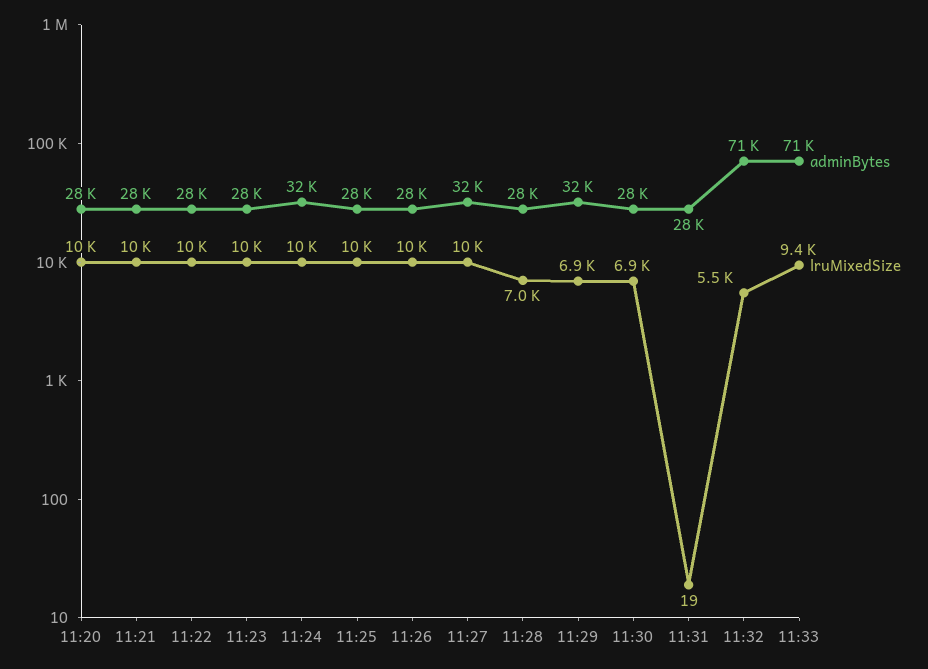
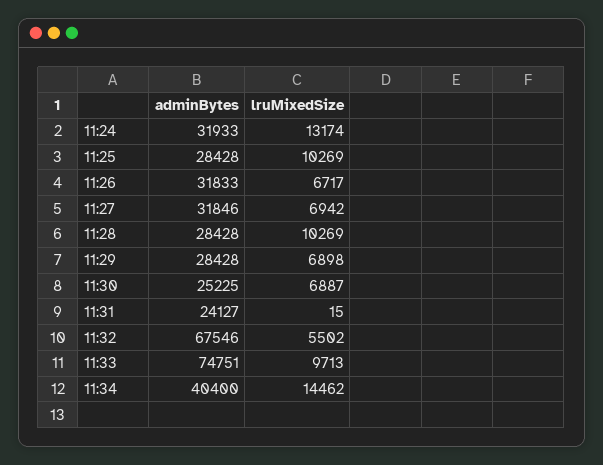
adminBytes, 11:20: 28000 -> none
lruMixedSize, 11:20: 10000 -> none
adminBytes, 11:21: 28000 -> none
lruMixedSize, 11:21: 10000 -> none
adminBytes, 11:22: 28000 -> none
lruMixedSize, 11:22: 10000 -> none
adminBytes, 11:23: 28000 -> none
lruMixedSize, 11:23: 10000 -> none
lruMixedSize, 11:24: 10000 -> 13174
adminBytes, 11:26: 28000 -> 31833
lruMixedSize, 11:26: 10000 -> 6717
lruMixedSize, 11:27: 10000 -> 6942
lruMixedSize, 11:28: 7000 -> 10269
adminBytes, 11:29: 32000 -> 28428
adminBytes, 11:30: 28000 -> 25225
adminBytes, 11:31: 28000 -> 24127
lruMixedSize, 11:31: 19 -> 15
adminBytes, 11:32: 71000 -> 67546
adminBytes, 11:33: 71000 -> 74751
lruMixedSize, 11:33: 9400 -> 9713
adminBytes, 11:34: none -> 40400
lruMixedSize, 11:34: none -> 14462

